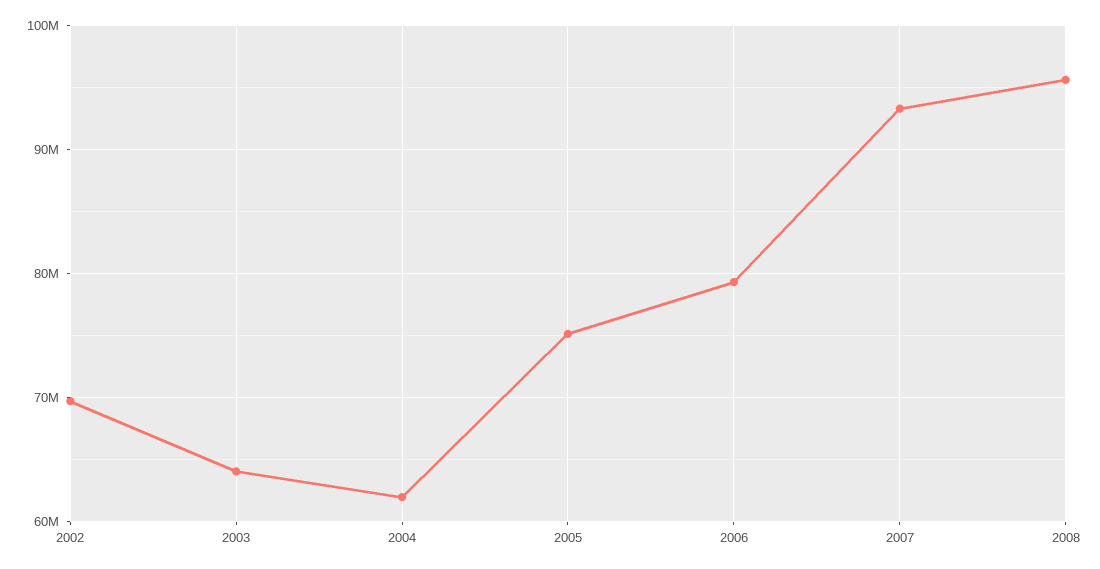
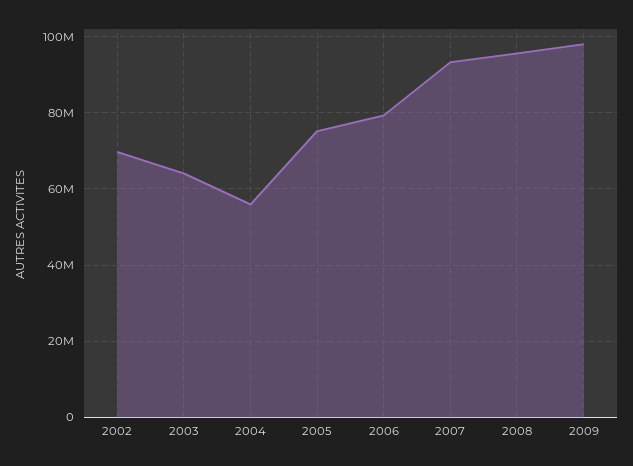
2004: 62000000 -> 56000000
2009: none -> 98000000

